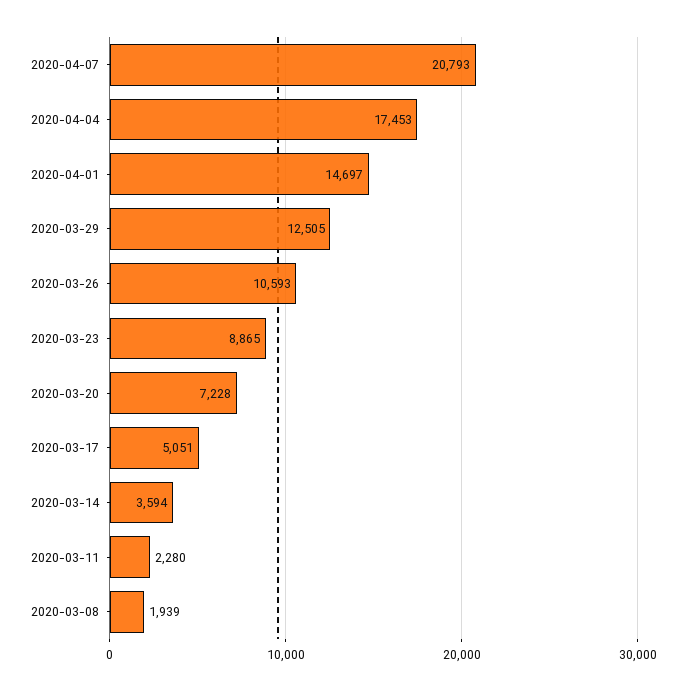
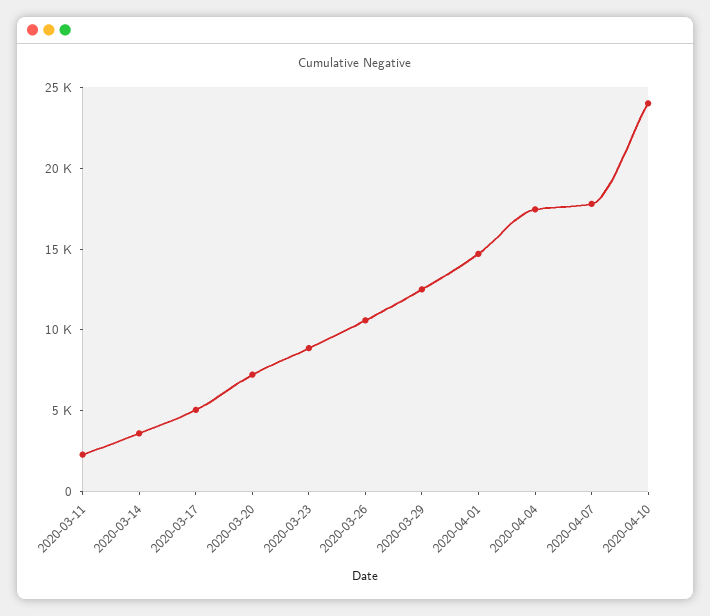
2020-04-07: 20793 -> 18000
2020-03-08: 1939 -> none
2020-04-10: none -> 24000

